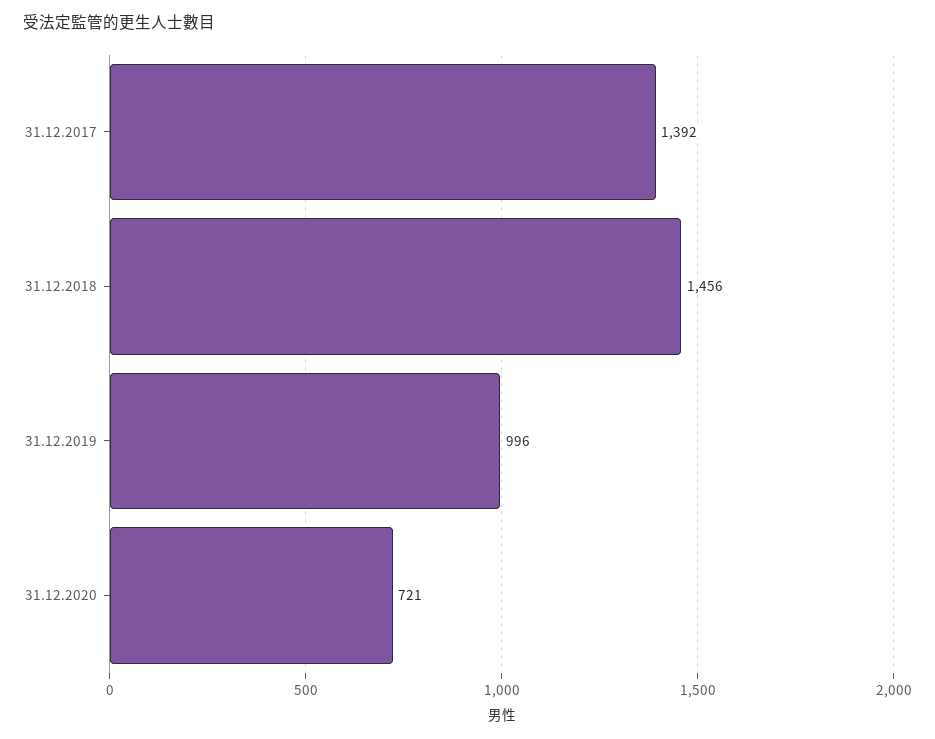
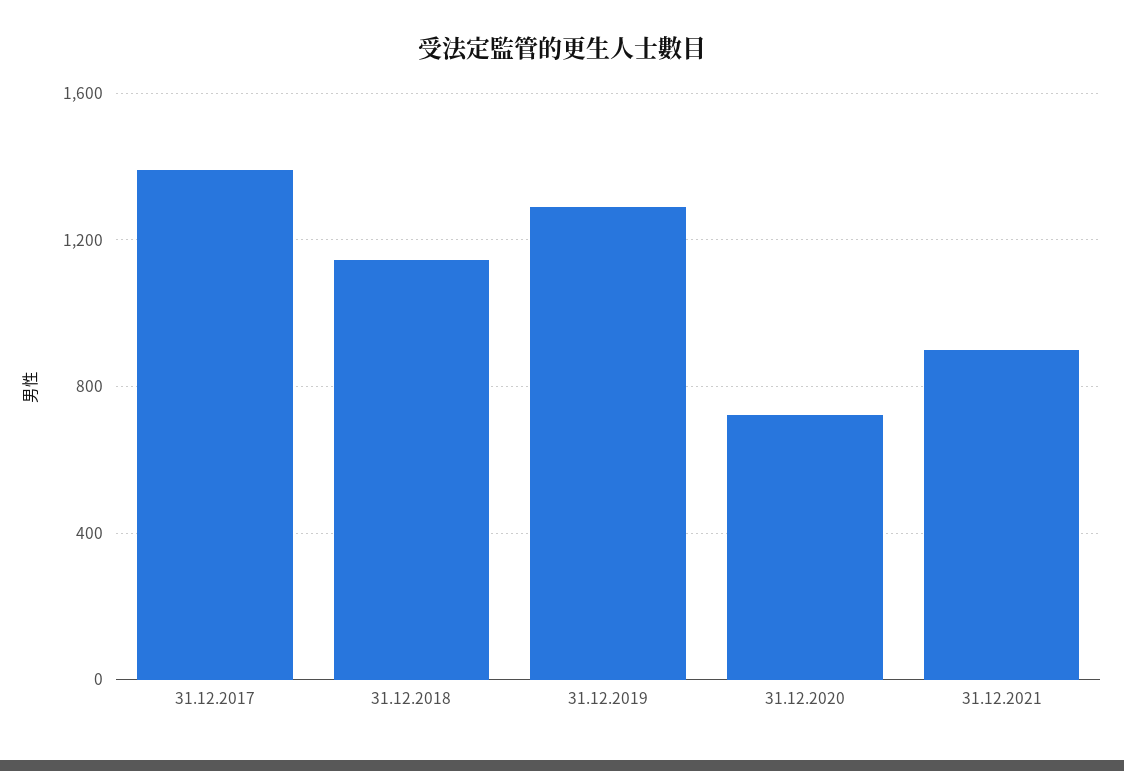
31.12.2018: 1456 -> 1150
31.12.2019: 996 -> 1300
31.12.2021: none -> 900

